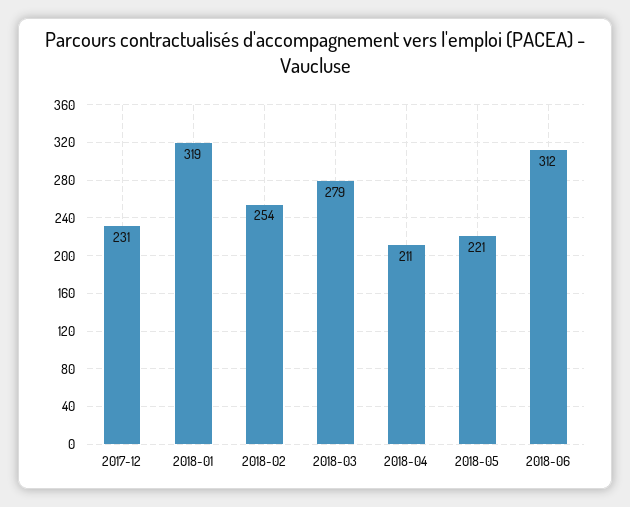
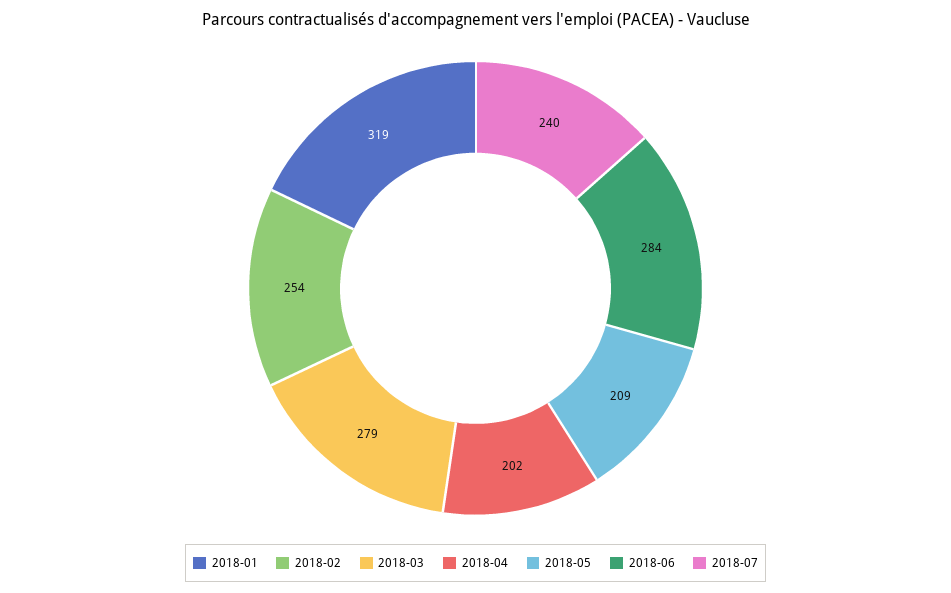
2017-12: 231 -> none
2018-04: 211 -> 202
2018-05: 221 -> 209
2018-06: 312 -> 284
2018-07: none -> 240

